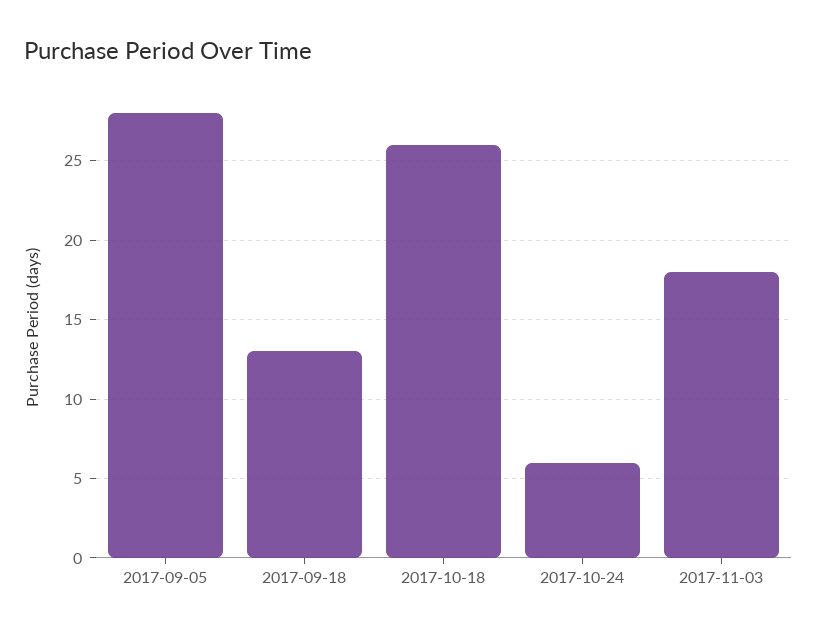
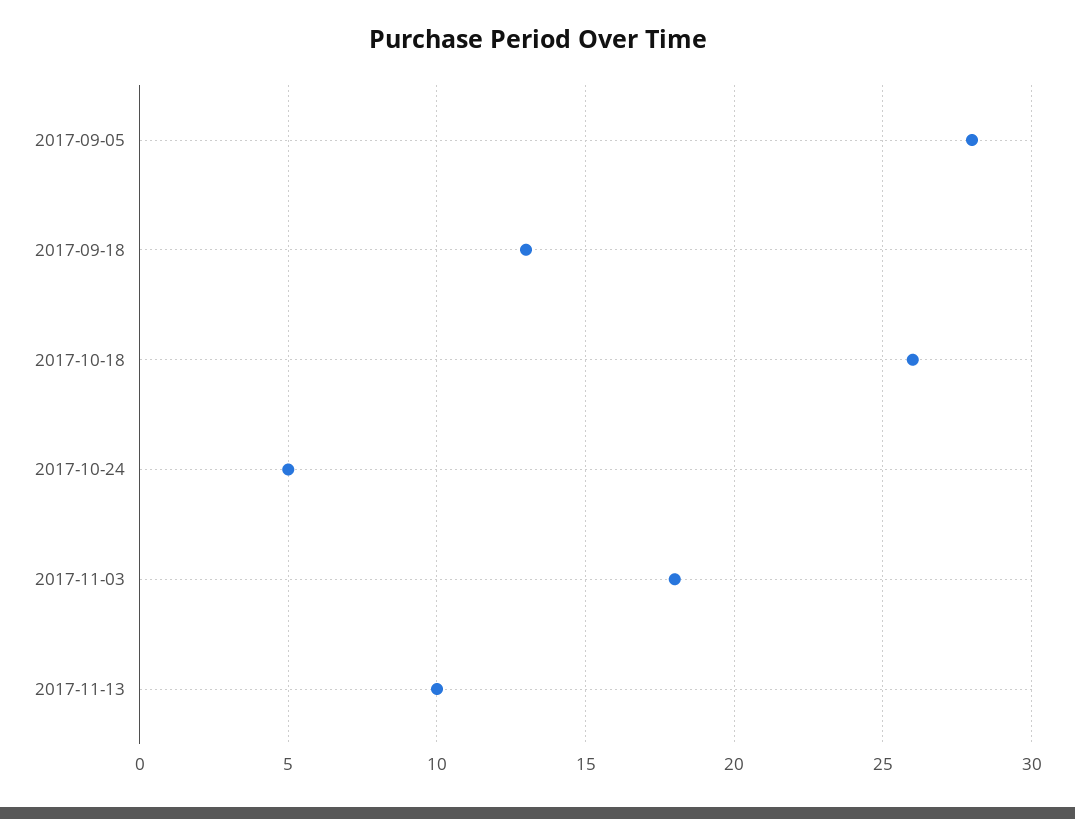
2017-10-24: 6 -> 5
2017-11-13: none -> 10

